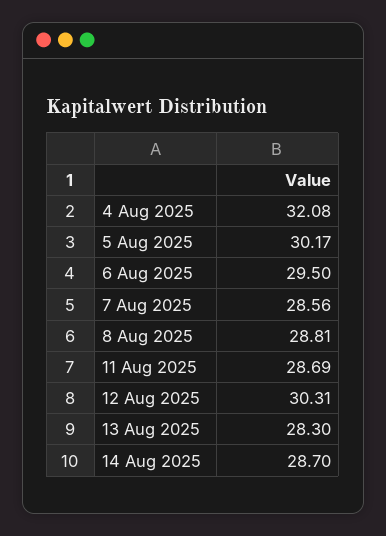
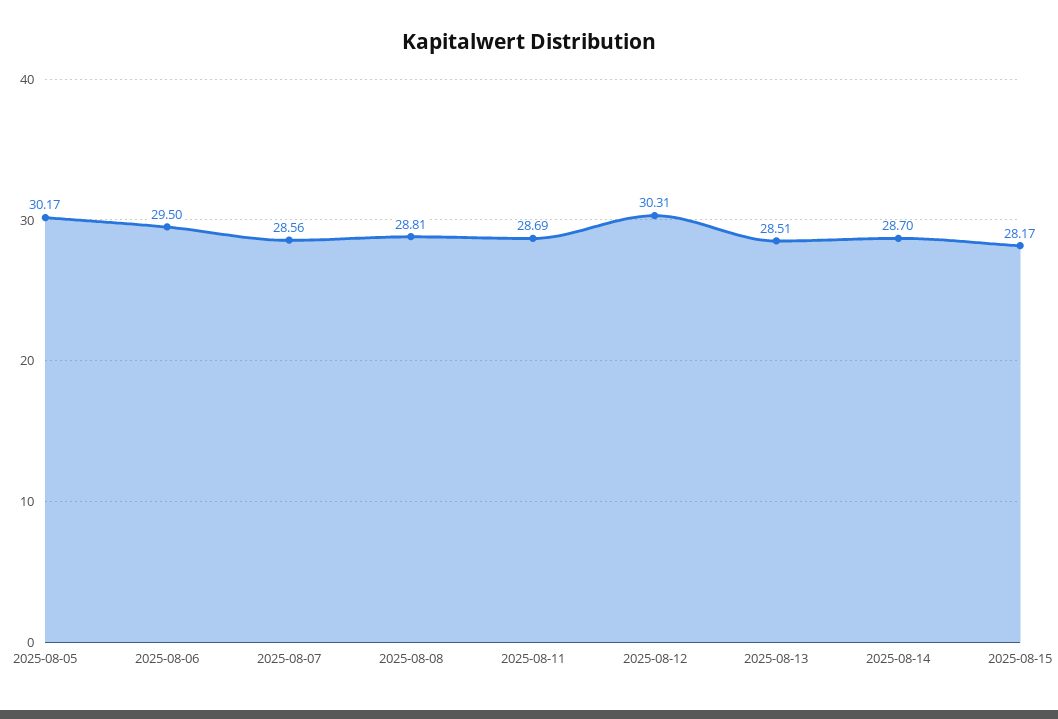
4 Aug 2025: 32.08 -> none
13 Aug 2025: 28.3 -> 28.51
2025-08-15: none -> 28.17

